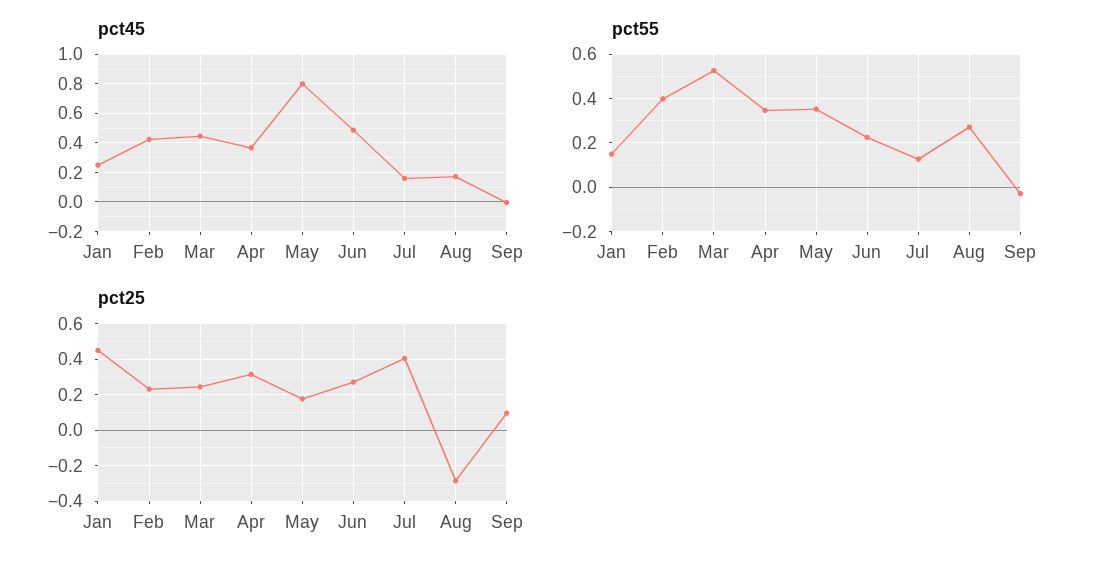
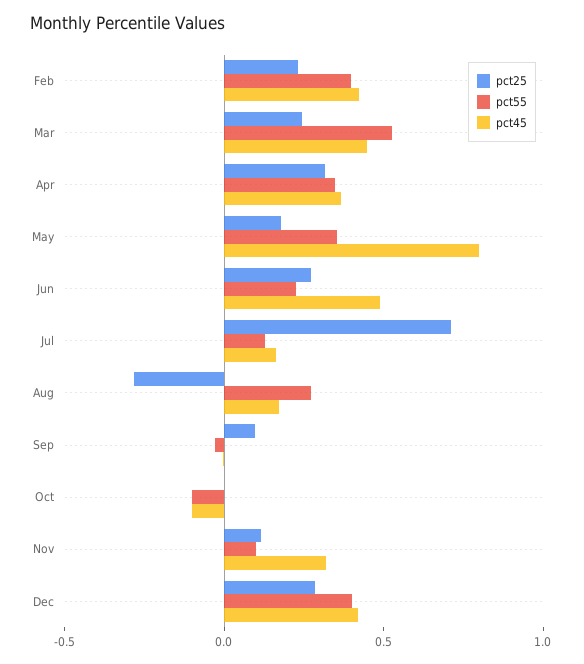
pct45, Jan: 0.25 -> none
pct55, Jan: 0.15 -> none
pct25, Jan: 0.45 -> none
pct25, Jul: 0.4 -> 0.7
pct25, Oct: none -> 0
pct55, Oct: none -> -0.1
pct45, Oct: none -> -0.1
pct25, Nov: none -> 0.1
pct55, Nov: none -> 0.1
pct45, Nov: none -> 0.3
pct25, Dec: none -> 0.3
pct55, Dec: none -> 0.4
pct45, Dec: none -> 0.4

